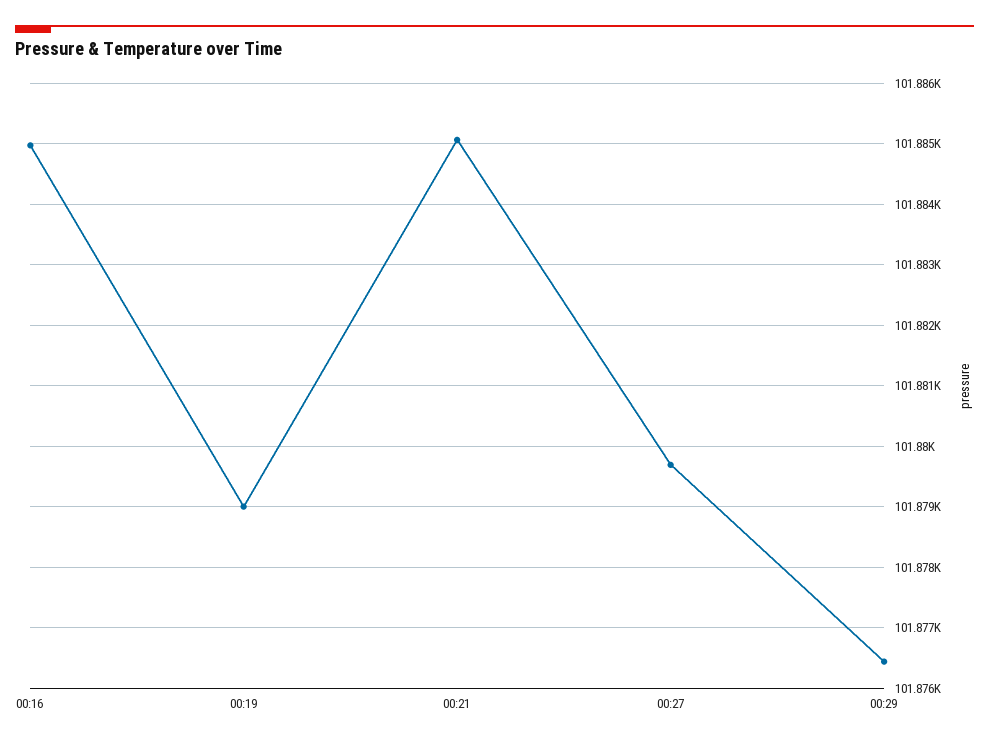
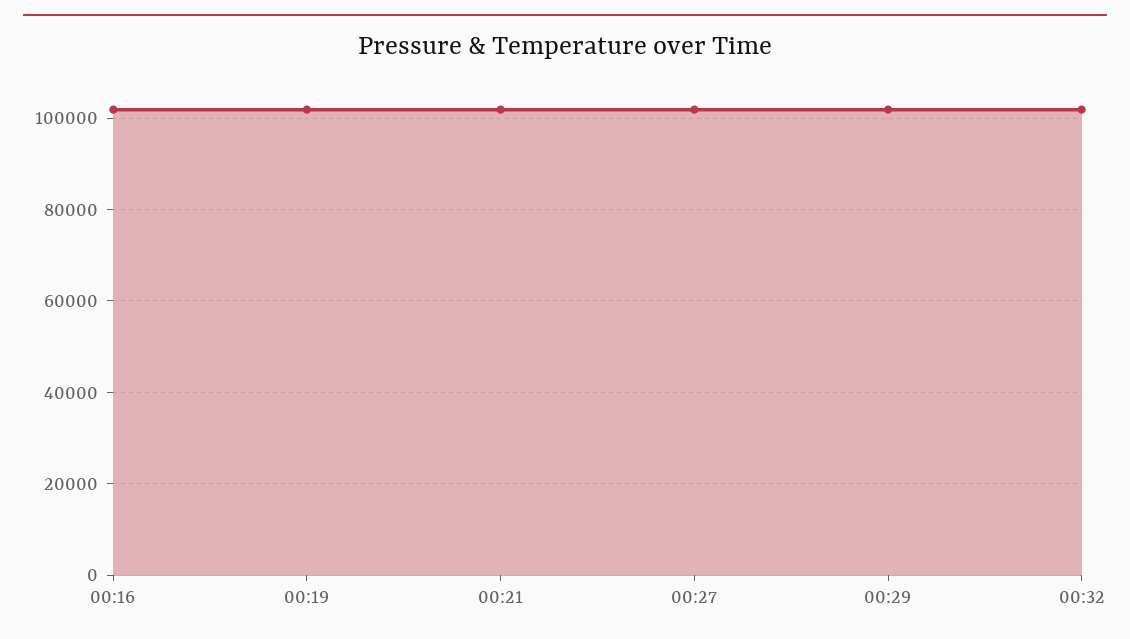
00:32: none -> 102000

